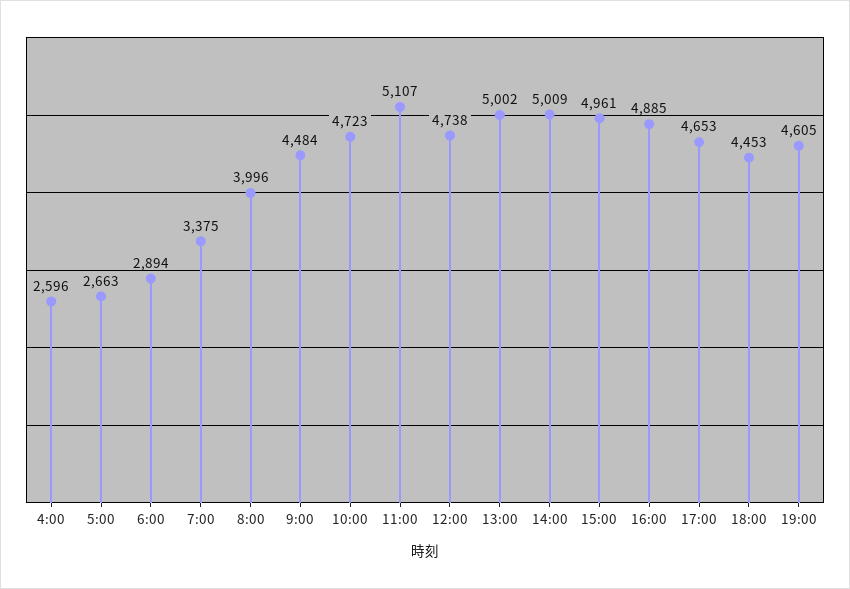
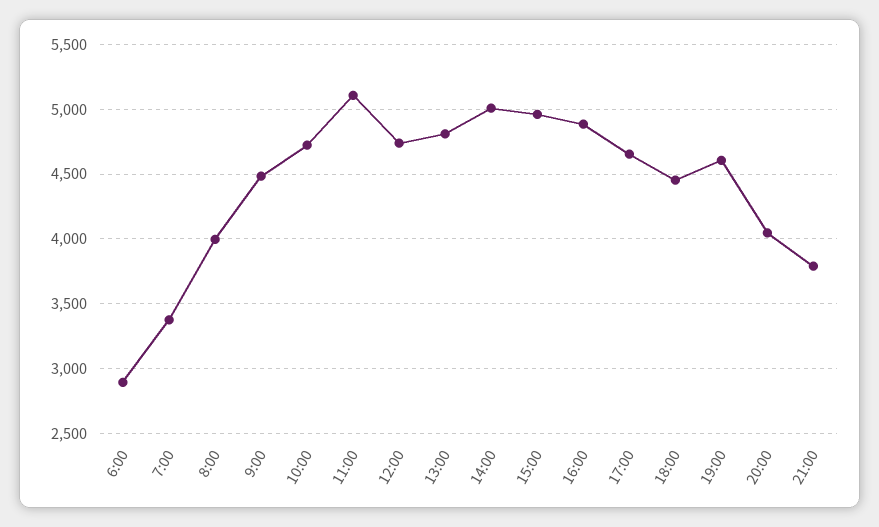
4:00: 2596 -> none
5:00: 2663 -> none
13:00: 5002 -> 4800
20:00: none -> 4050
21:00: none -> 3800

